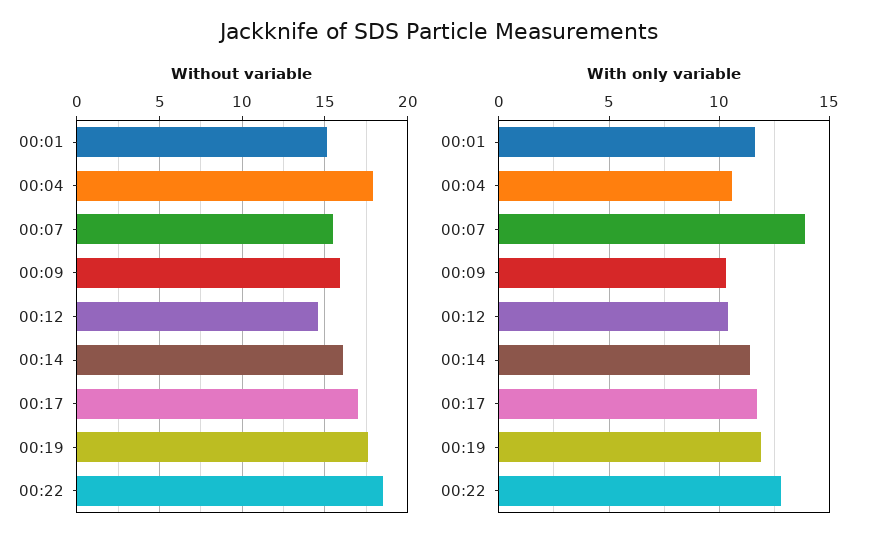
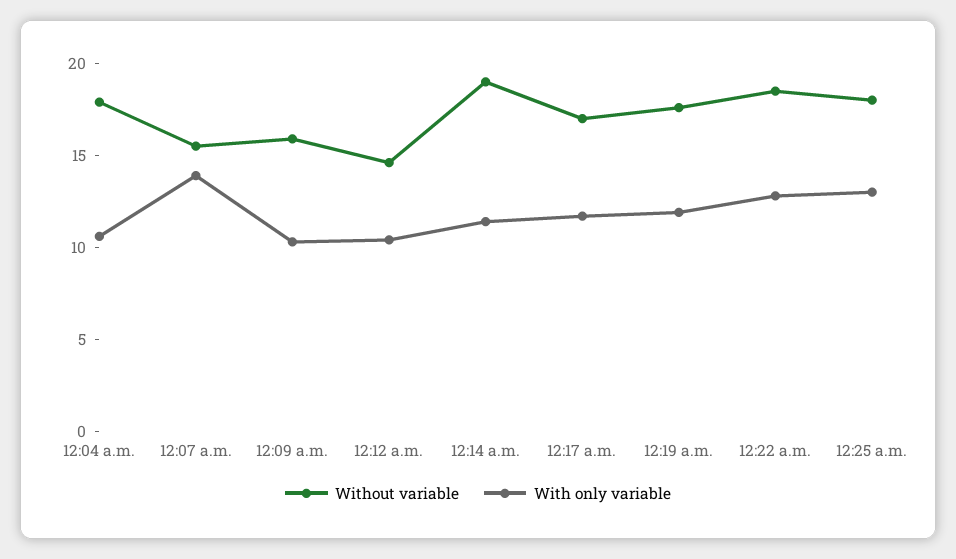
Without variable, 00:01: 15 -> none
Without variable, 00:14: 16 -> 19
With only variable, 00:01: 11.5 -> none
Without variable, 12:25 a.m.: none -> 18
With only variable, 12:25 a.m.: none -> 13

